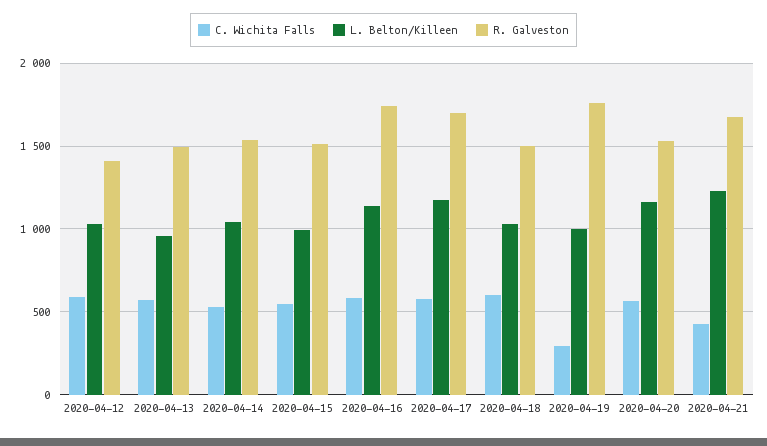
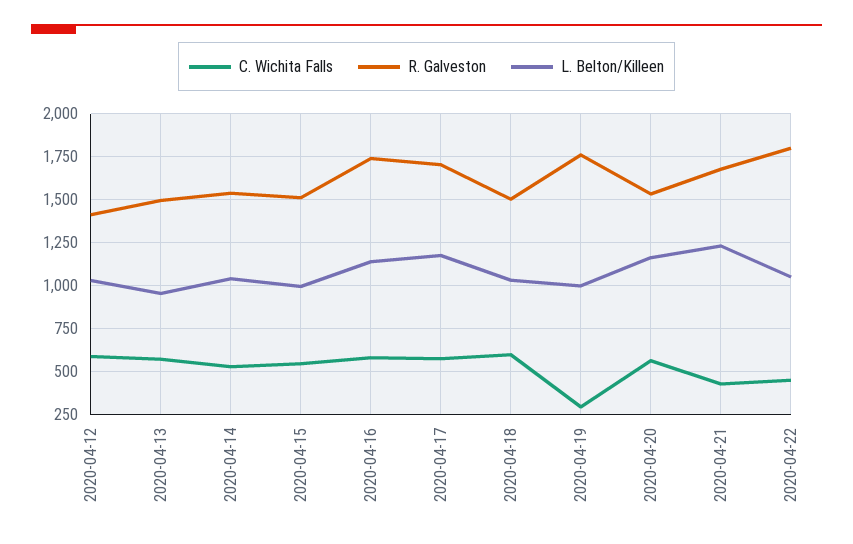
C. Wichita Falls, 2020-04-22: none -> 450
R. Galveston, 2020-04-22: none -> 1800
L. Belton/Killeen, 2020-04-22: none -> 1050

